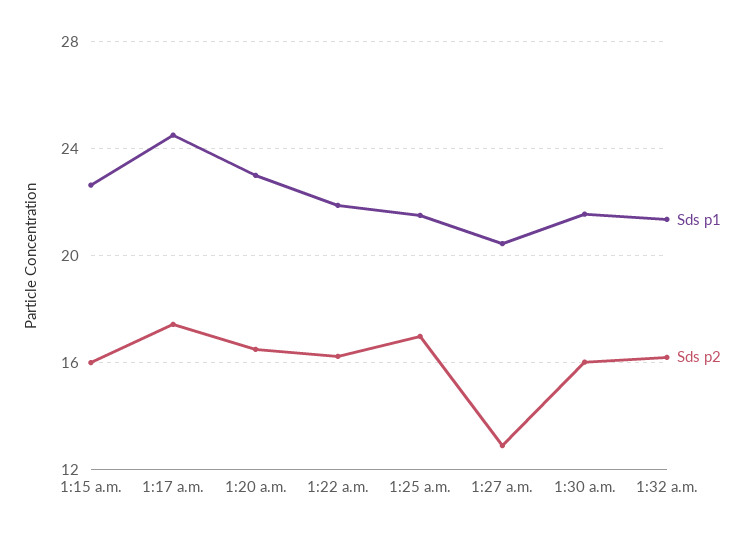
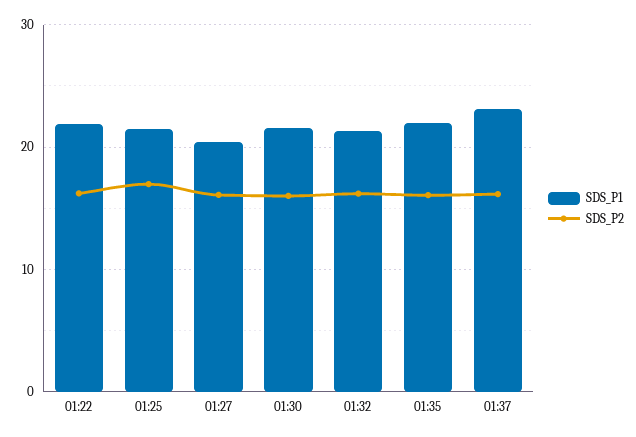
Sds p1, 1:15 a.m.: 22.5 -> none
Sds p2, 1:15 a.m.: 16 -> none
Sds p1, 1:17 a.m.: 24.5 -> none
Sds p2, 1:17 a.m.: 17.5 -> none
Sds p1, 1:20 a.m.: 23 -> none
Sds p2, 1:20 a.m.: 16.5 -> none
Sds p2, 1:27 a.m.: 13 -> 16
Sds p1, 01:35: none -> 22
Sds p2, 01:35: none -> 16
Sds p1, 01:37: none -> 23
Sds p2, 01:37: none -> 16

